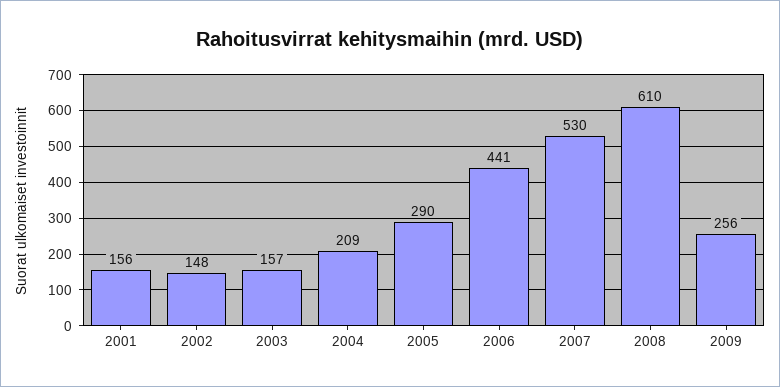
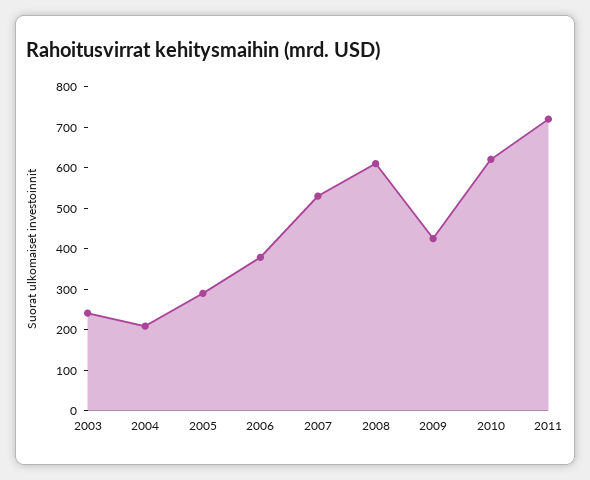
2001: 156 -> none
2002: 148 -> none
2003: 157 -> 240
2006: 441 -> 380
2009: 256 -> 420
2010: none -> 620
2011: none -> 720

